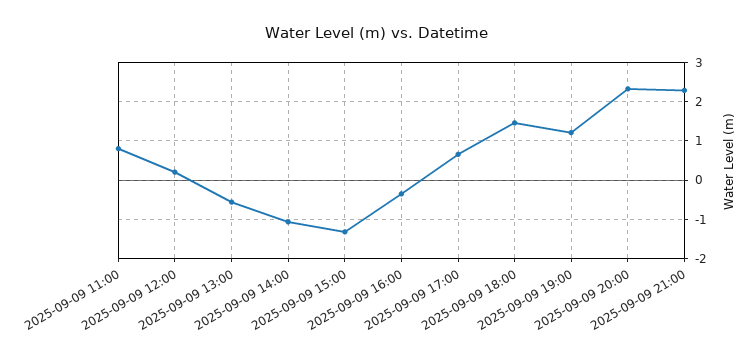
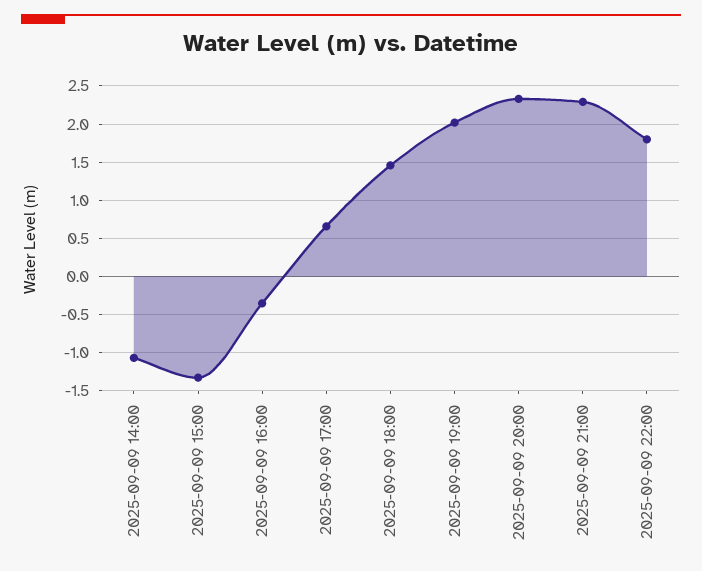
2025-09-09 11:00: 0.8 -> none
2025-09-09 12:00: 0.2 -> none
2025-09-09 13:00: -0.6 -> none
2025-09-09 19:00: 1.2 -> 2
2025-09-09 22:00: none -> 1.8

